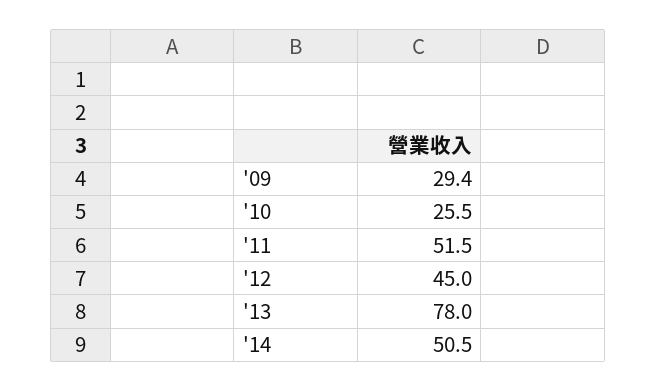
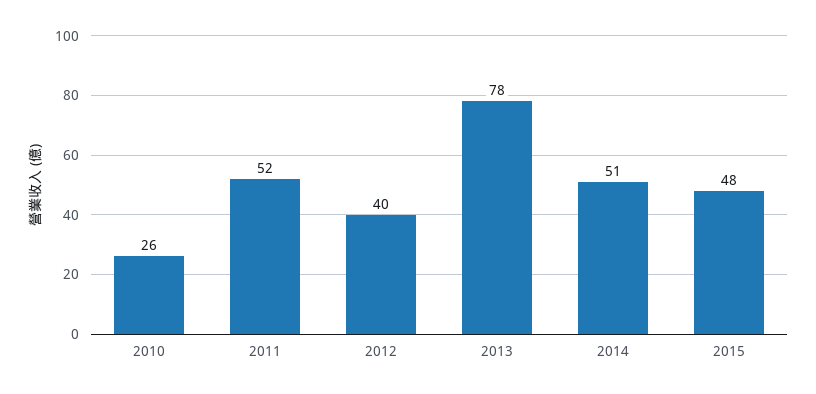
'09: 29.4 -> none
'12: 45 -> 40
2015: none -> 48

